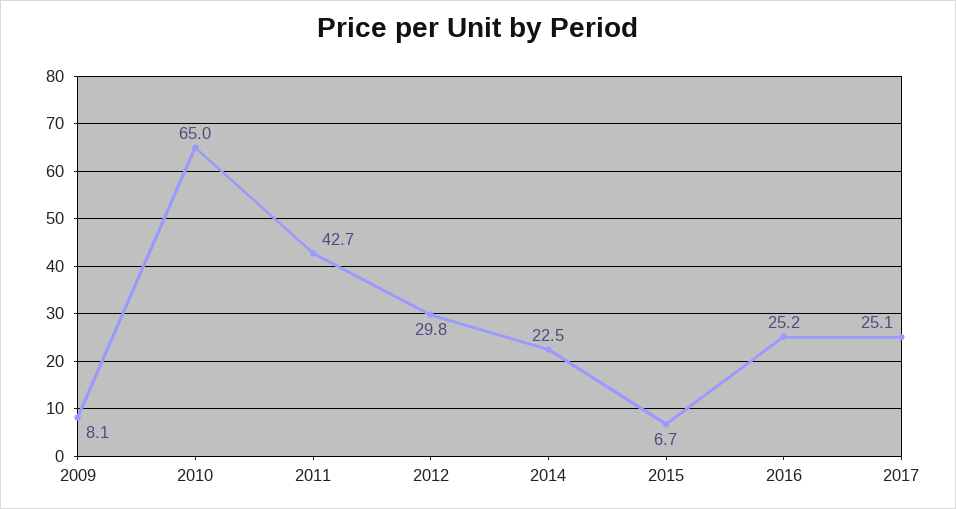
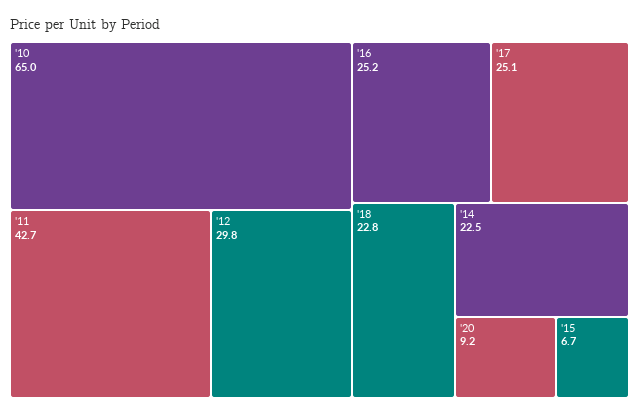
2009: 8.1 -> none
'18: none -> 22.8
'20: none -> 9.2

